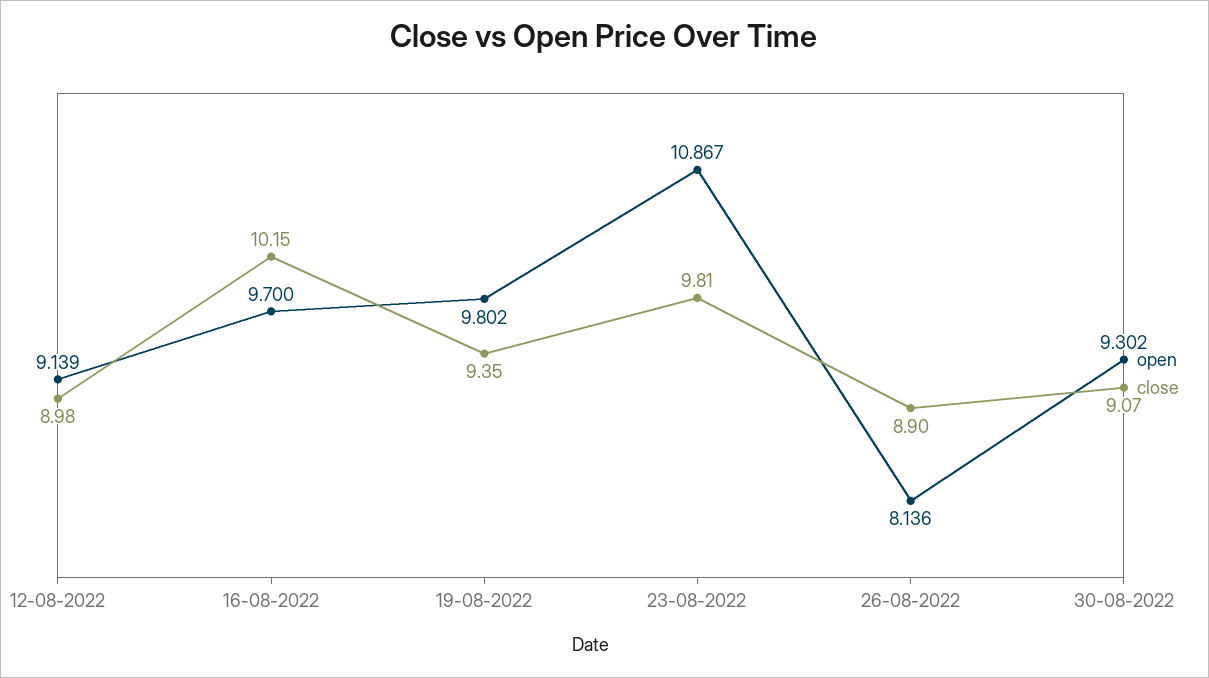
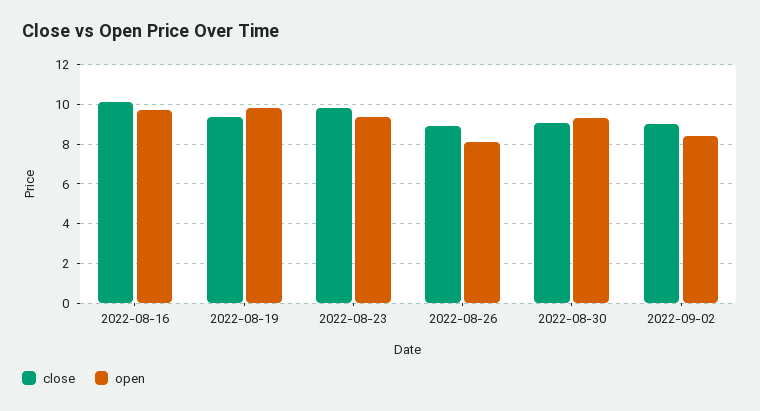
open, 12-08-2022: 9.139 -> none
close, 12-08-2022: 8.98 -> none
open, 23-08-2022: 10.867 -> 9.5
close, 2022-09-02: none -> 9
open, 2022-09-02: none -> 8.5

